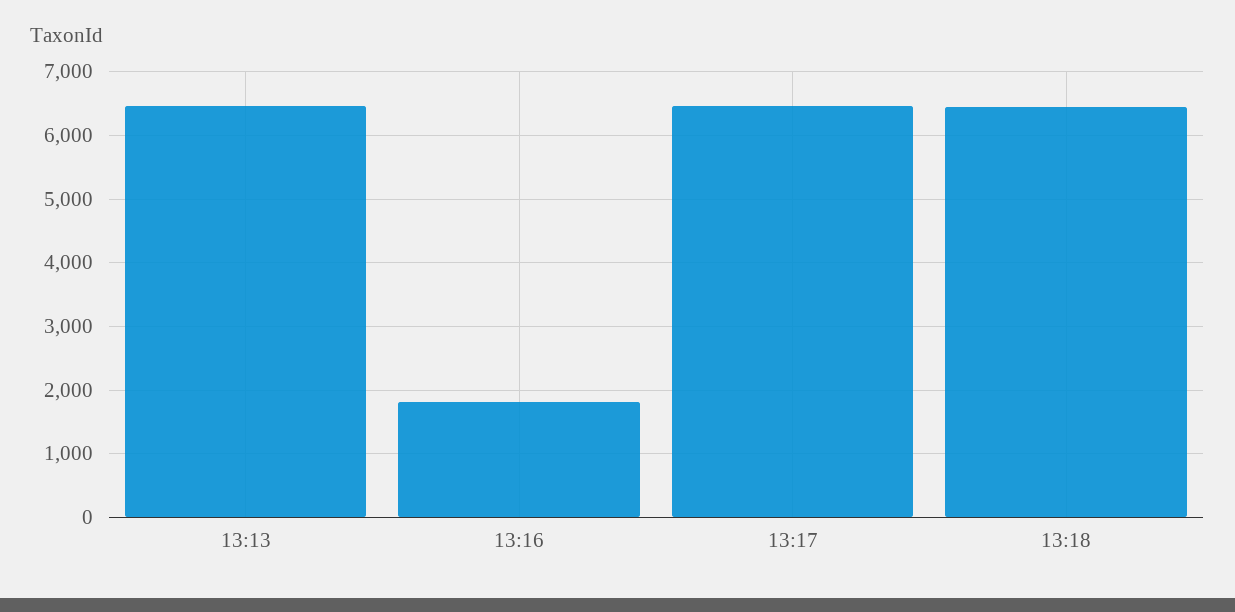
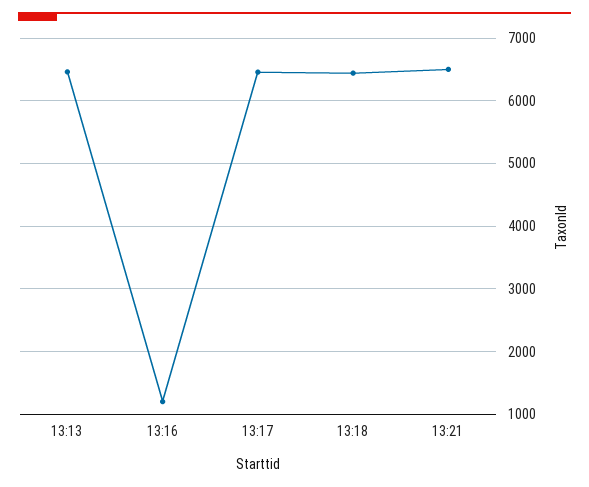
13:16: 1800 -> 1200
13:21: none -> 6500

